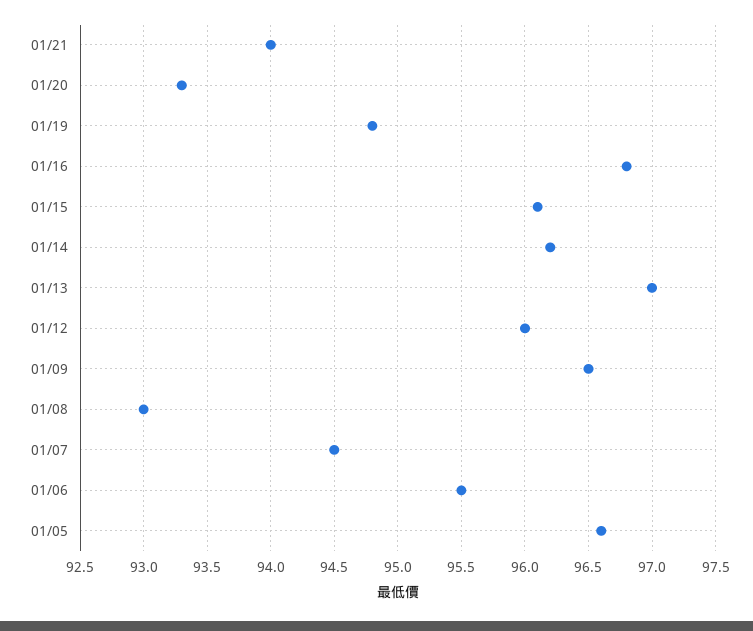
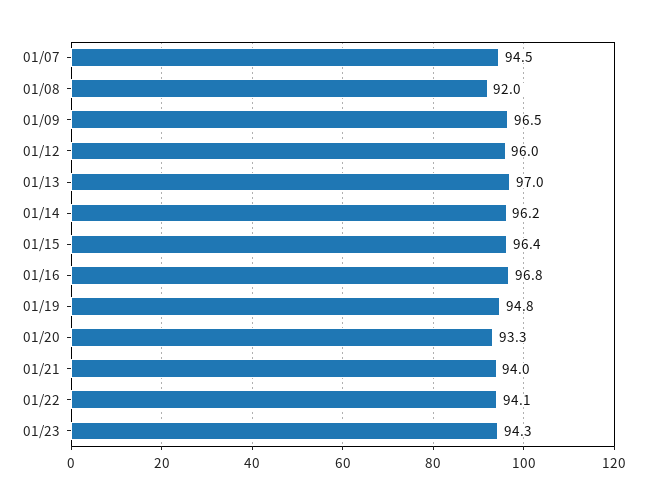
01/15: 96.1 -> 96.4
01/08: 93 -> 92
01/06: 95.5 -> none
01/05: 96.6 -> none
01/22: none -> 94.1
01/23: none -> 94.3

